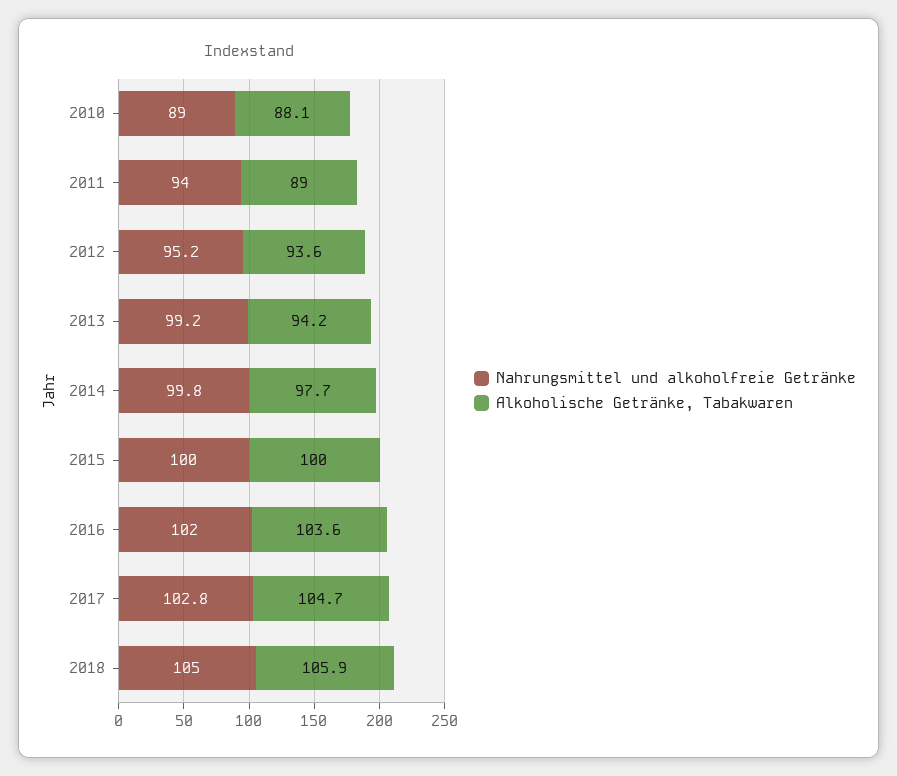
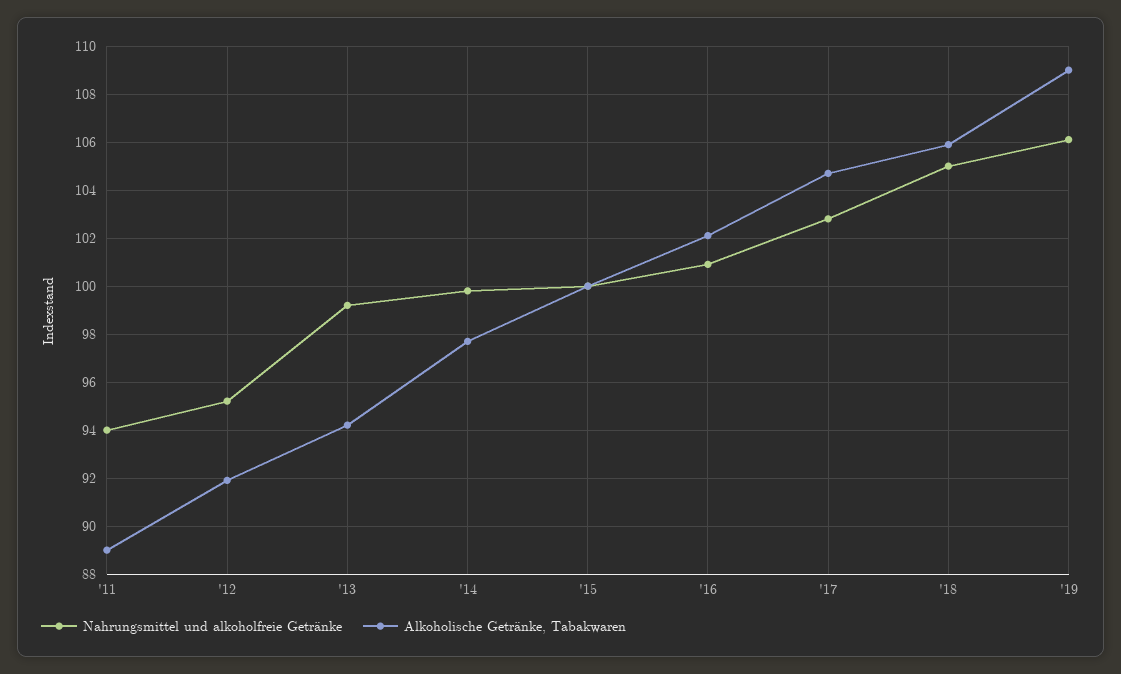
Nahrungsmittel und alkoholfreie Getränke, 2010: 89 -> none
Alkoholische Getränke, Tabakwaren, 2010: 88.1 -> none
Alkoholische Getränke, Tabakwaren, 2012: 93.6 -> 92
Nahrungsmittel und alkoholfreie Getränke, 2016: 102 -> 101
Alkoholische Getränke, Tabakwaren, 2016: 103.6 -> 102
Nahrungsmittel und alkoholfreie Getränke, '19: none -> 106
Alkoholische Getränke, Tabakwaren, '19: none -> 109

